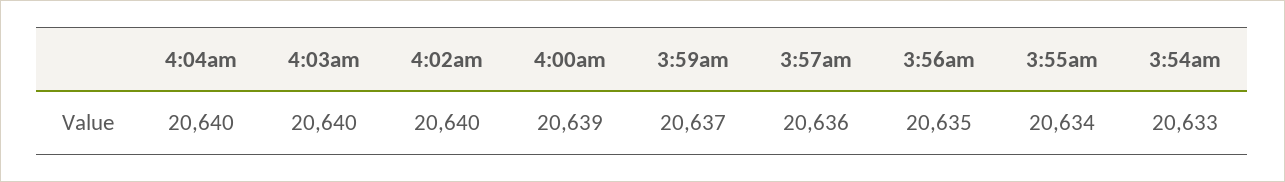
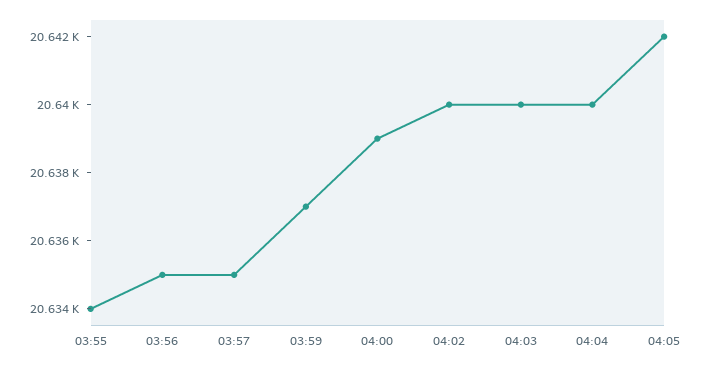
3:57am: 20636 -> 20635
3:54am: 20633 -> none
04:05: none -> 20642

